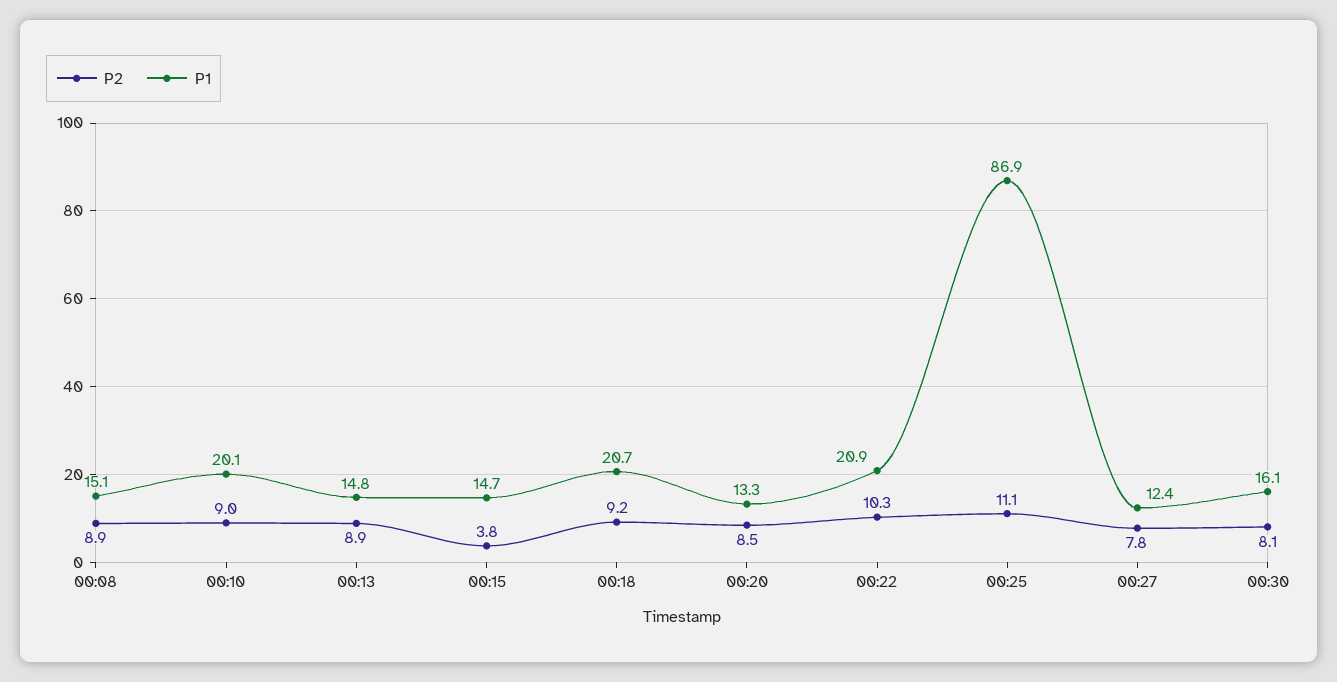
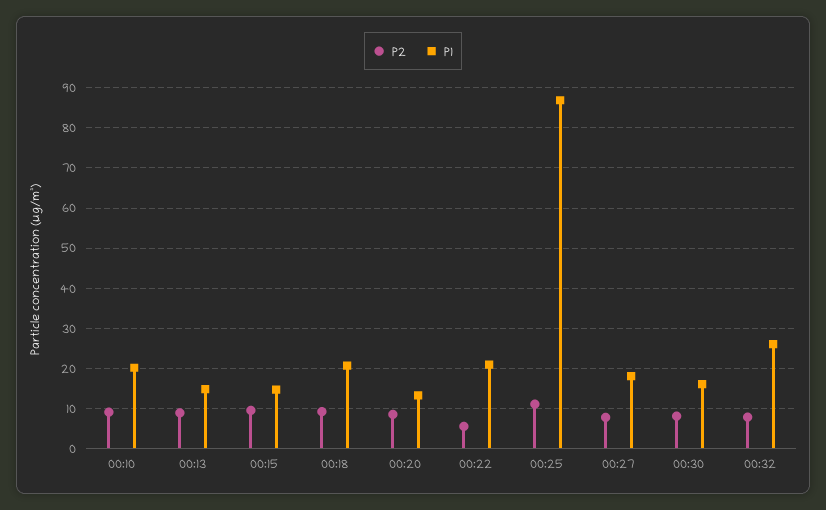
P2, 00:08: 8.9 -> none
P1, 00:08: 15.1 -> none
P2, 00:15: 3.8 -> 10
P2, 00:22: 10.3 -> 6
P1, 00:27: 12.4 -> 18
P2, 00:32: none -> 8
P1, 00:32: none -> 26

